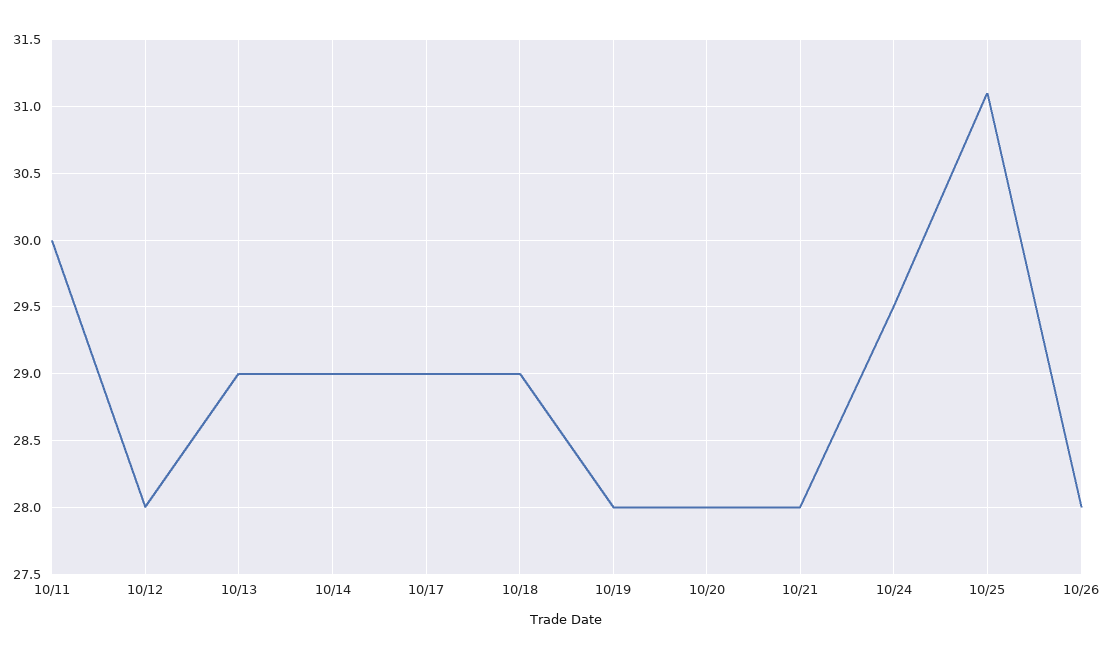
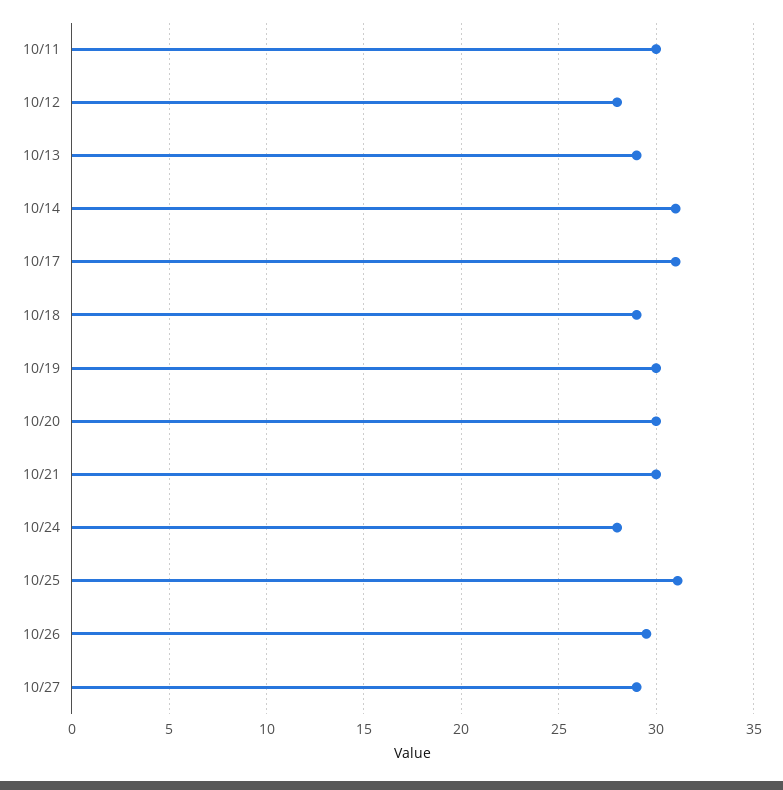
10/14: 29 -> 31
10/17: 29 -> 31
10/19: 28 -> 30
10/20: 28 -> 30
10/21: 28 -> 30
10/24: 29.5 -> 28
10/26: 28 -> 29.5
10/27: none -> 29

